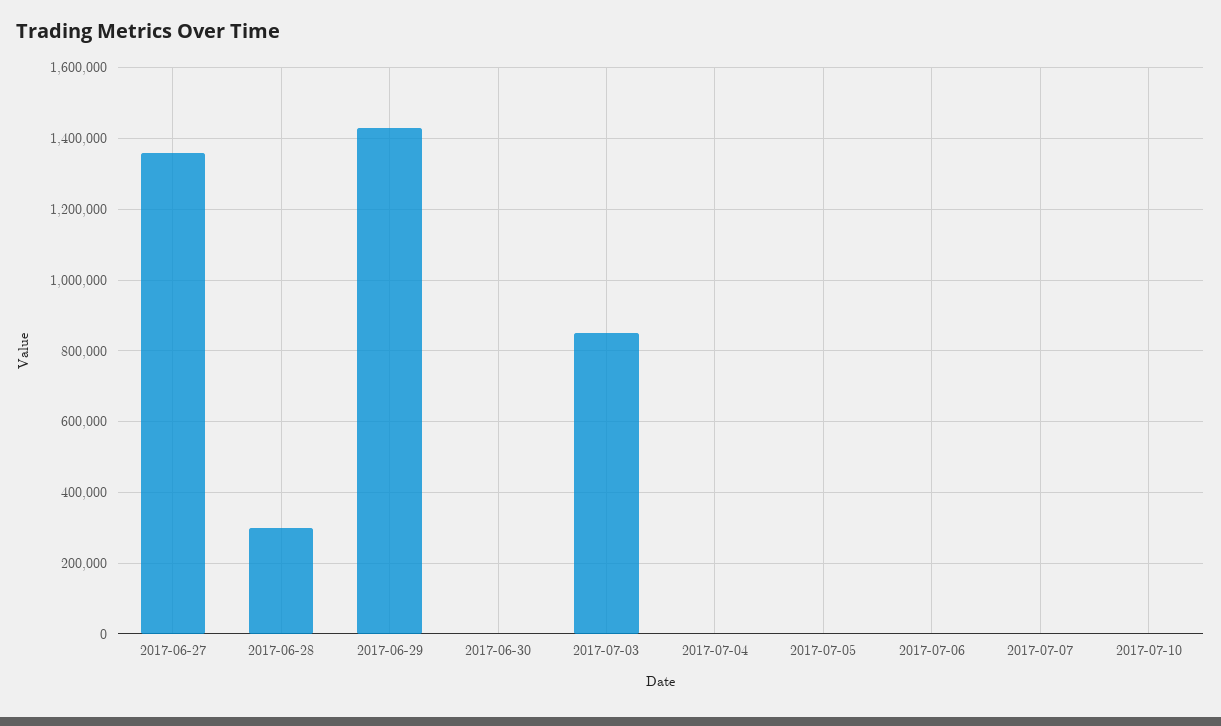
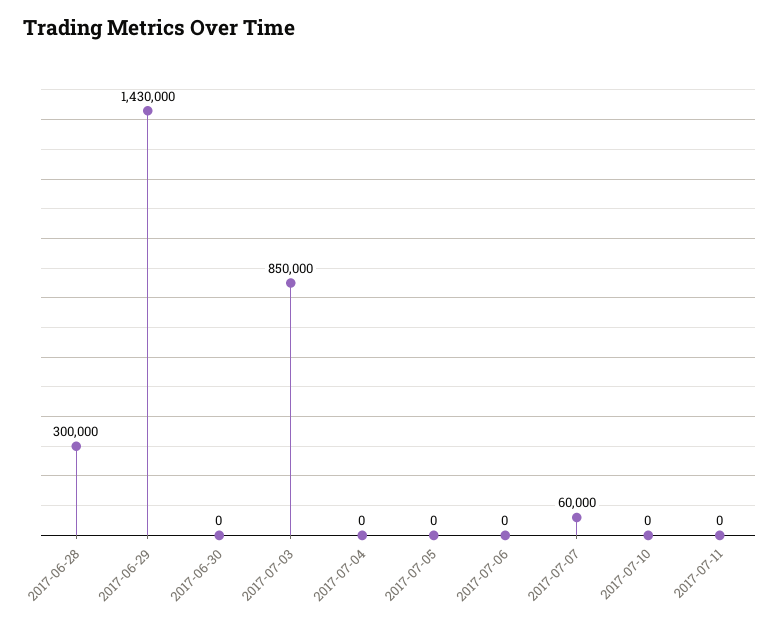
2017-06-27: 1360000 -> none
2017-07-07: 0 -> 60000
2017-07-11: none -> 0

